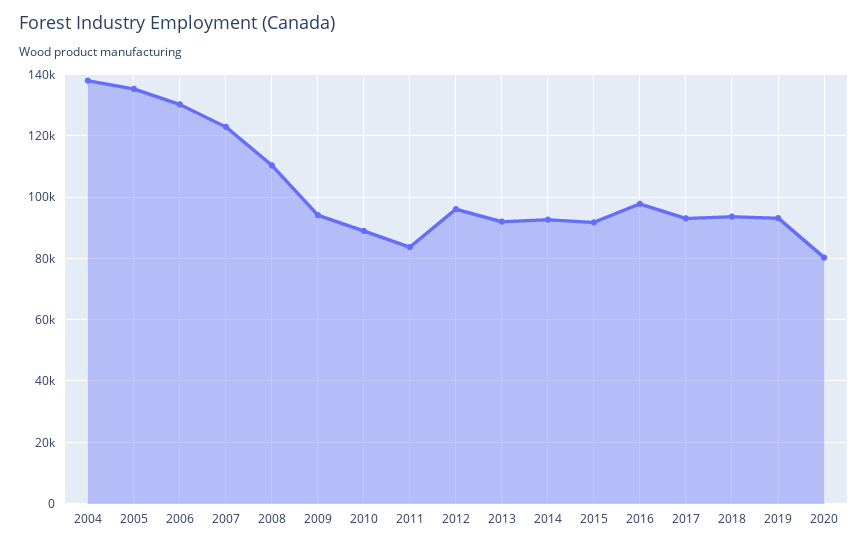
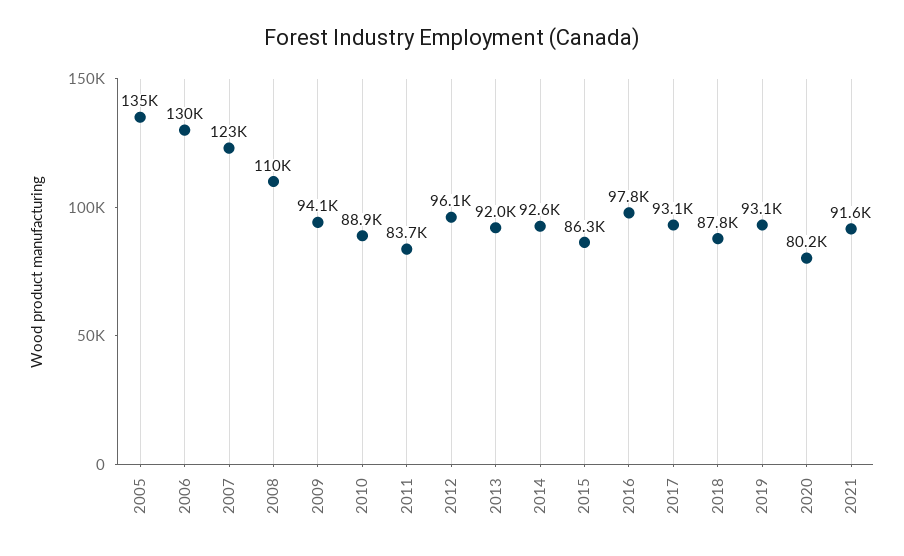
2004: 138000 -> none
2015: 92000 -> 86300
2018: 94000 -> 87800
2021: none -> 91600

